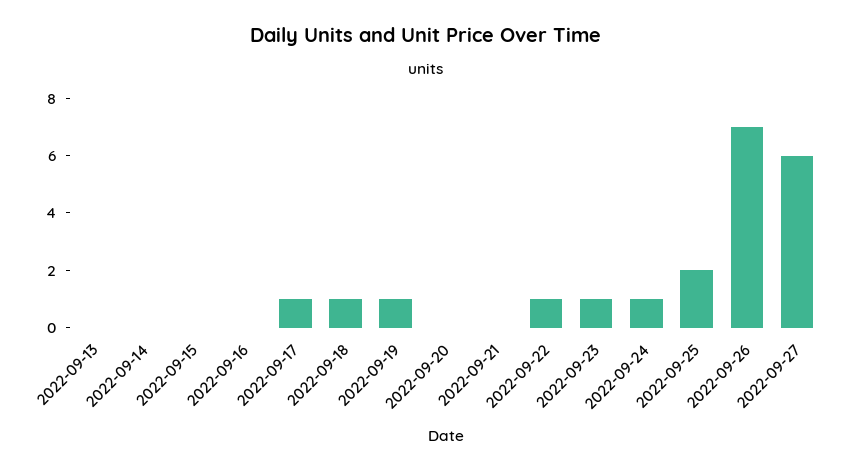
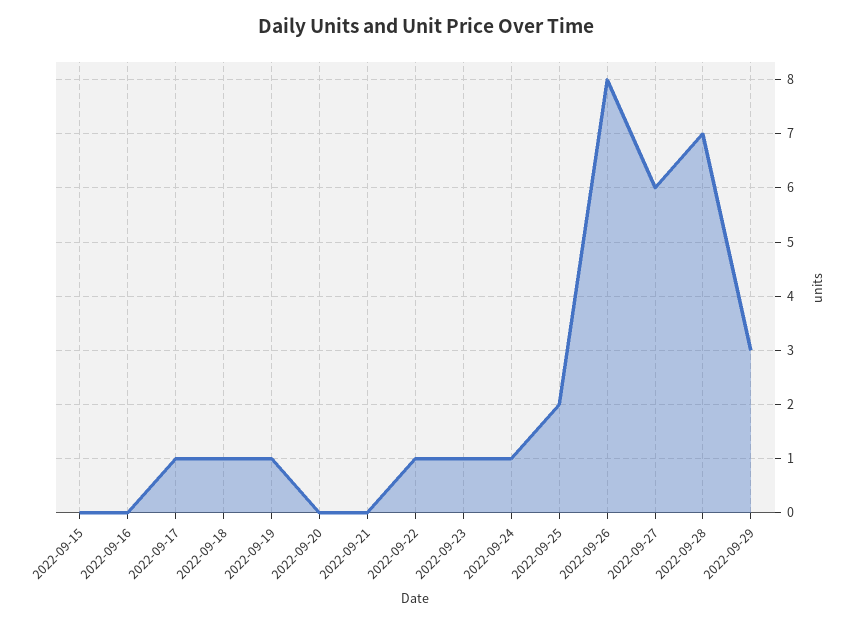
2022-09-13: 0 -> none
2022-09-14: 0 -> none
2022-09-26: 7 -> 8
2022-09-28: none -> 7
2022-09-29: none -> 3

